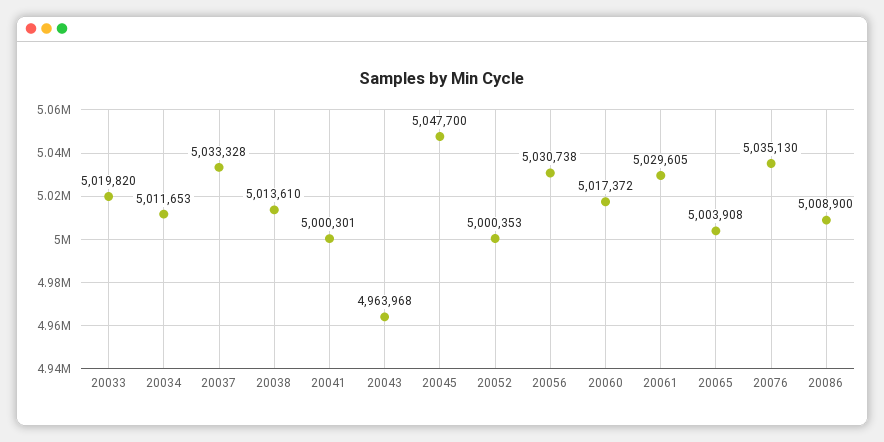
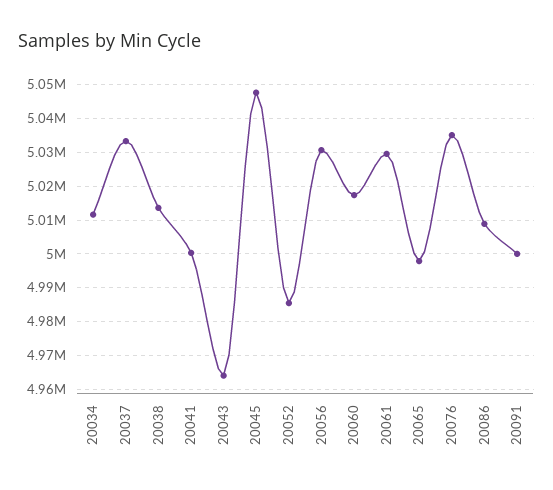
20033: 5019820 -> none
20052: 5000353 -> 4986000
20065: 5003908 -> 4998000
20091: none -> 5000000

